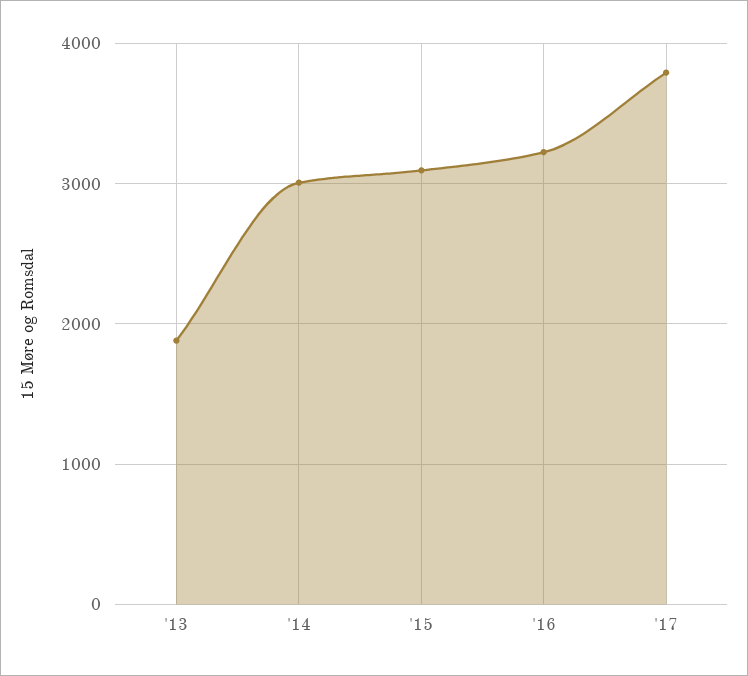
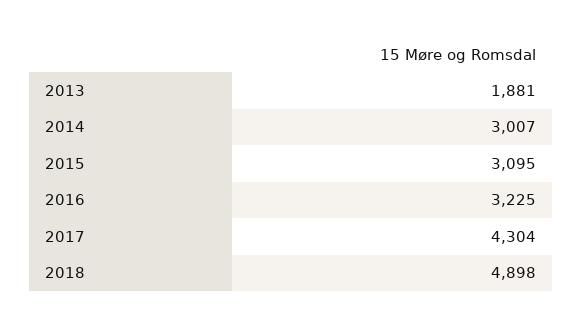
'17: 3800 -> 4304
2018: none -> 4898

